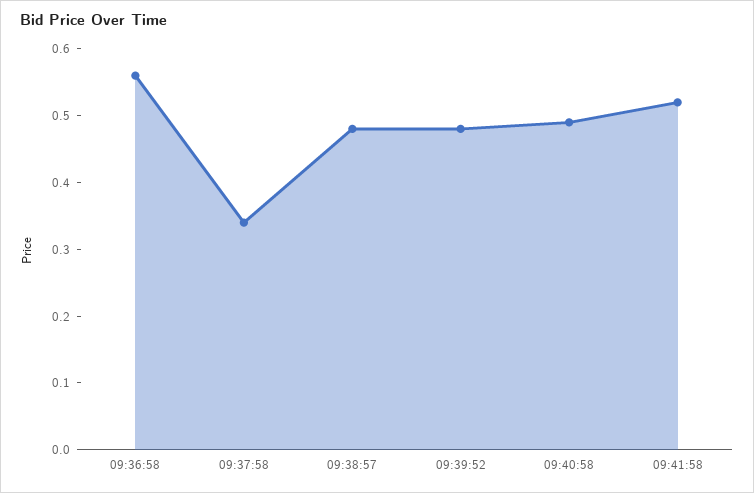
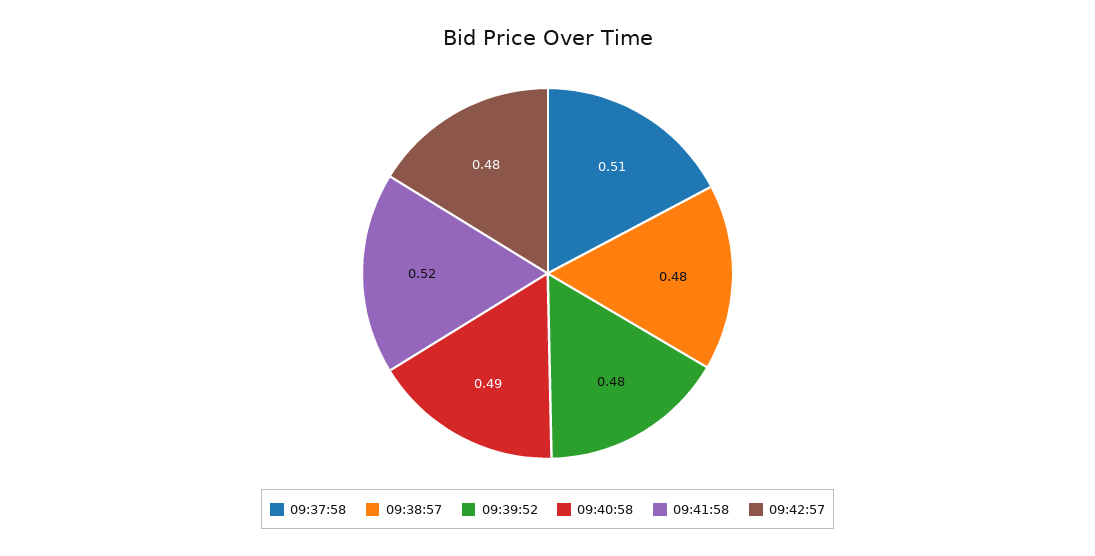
09:36:58: 0.55 -> none
09:37:58: 0.35 -> 0.51
09:42:57: none -> 0.48

